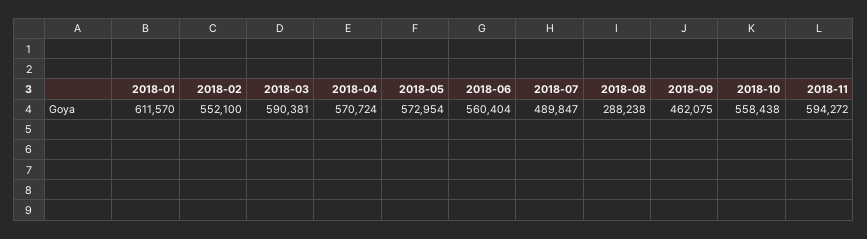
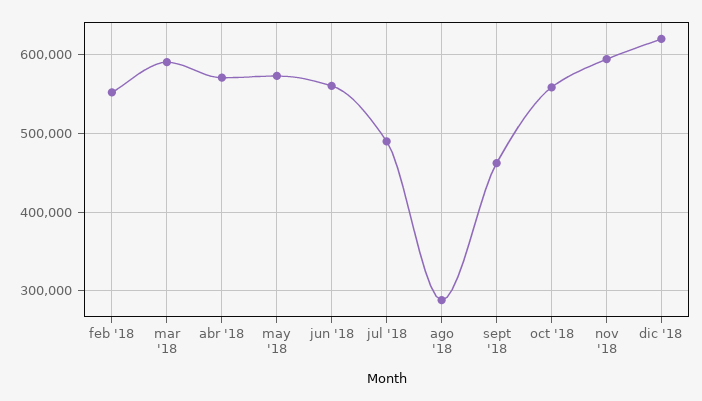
2018-01: 611570 -> none
dic '18: none -> 620000

